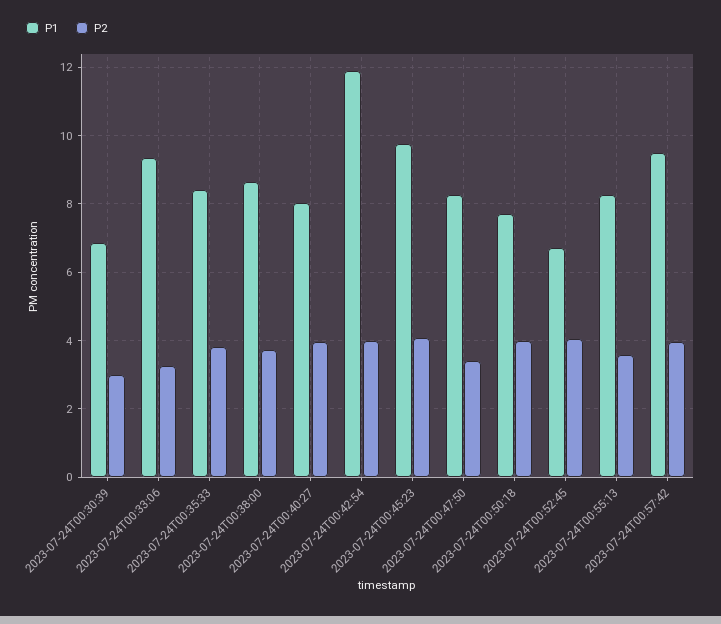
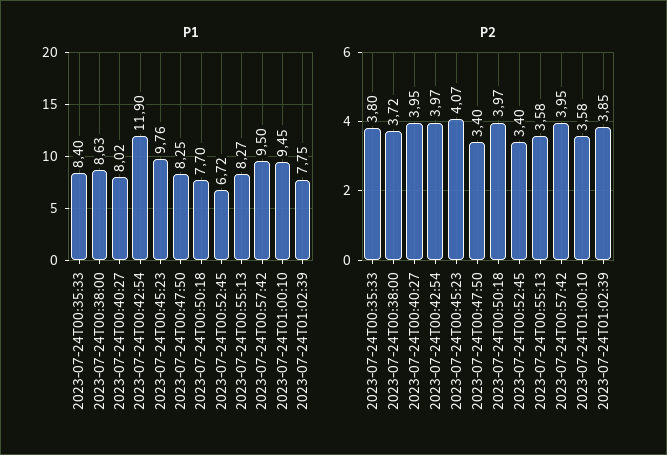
P1, 2023-07-24T00:30:39: 6.8 -> none
P2, 2023-07-24T00:30:39: 3 -> none
P1, 2023-07-24T00:33:06: 9.4 -> none
P2, 2023-07-24T00:33:06: 3.2 -> none
P2, 2023-07-24T00:52:45: 4 -> 3.4
P1, 2023-07-24T01:00:10: none -> 9.45
P1, 2023-07-24T01:02:39: none -> 7.75
P2, 2023-07-24T01:00:10: none -> 3.58
P2, 2023-07-24T01:02:39: none -> 3.85

